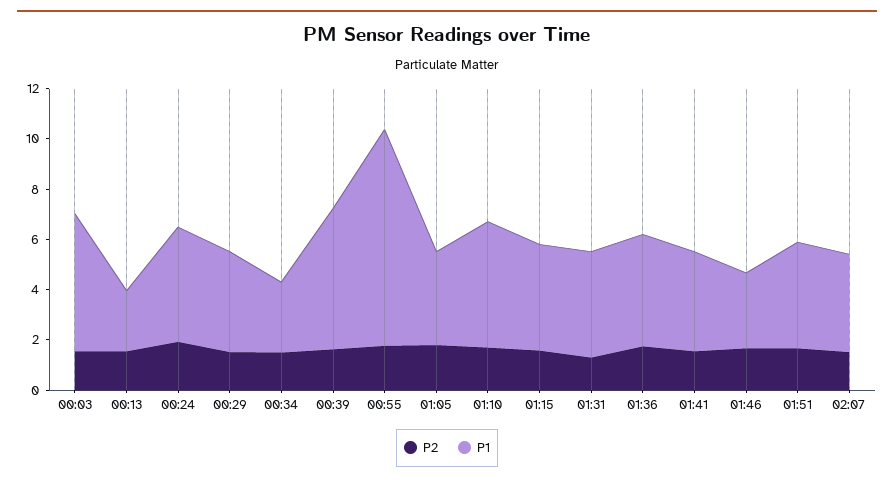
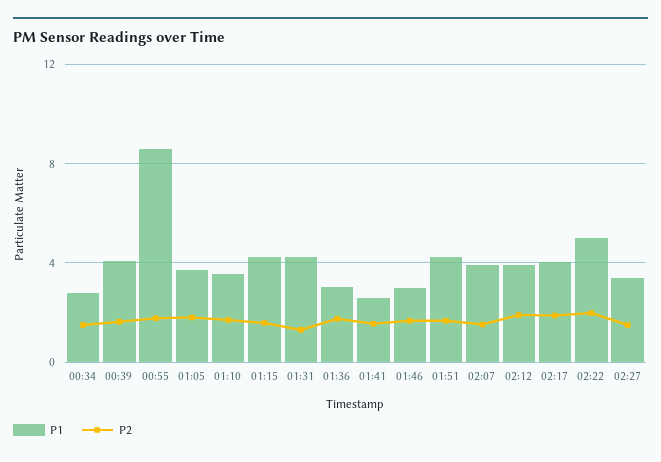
P2, 00:03: 1.5 -> none
P1, 00:03: 5.5 -> none
P2, 00:13: 1.5 -> none
P1, 00:13: 2.5 -> none
P2, 00:24: 2 -> none
P1, 00:24: 4.5 -> none
P2, 00:29: 1.5 -> none
P1, 00:29: 4 -> none
P1, 00:39: 5.5 -> 4
P1, 01:10: 5 -> 3.5
P1, 01:36: 4.5 -> 3
P1, 01:41: 4 -> 2.5
P1, 02:12: none -> 4
P2, 02:12: none -> 2
P1, 02:17: none -> 4
P2, 02:17: none -> 2
P1, 02:22: none -> 5
P2, 02:22: none -> 2
P1, 02:27: none -> 3.5
P2, 02:27: none -> 1.5

